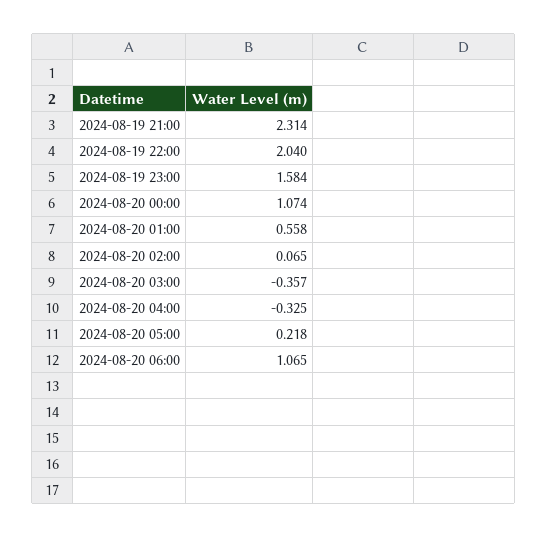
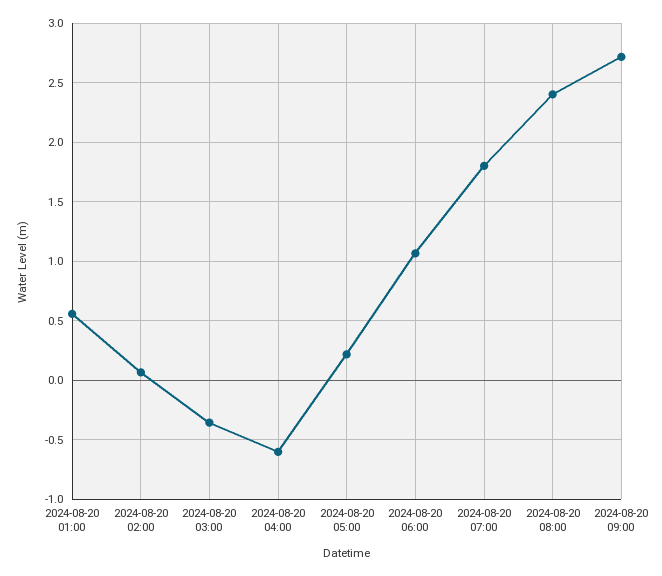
2024-08-19 21:00: 2.314 -> none
2024-08-19 22:00: 2.04 -> none
2024-08-19 23:00: 1.584 -> none
2024-08-20 00:00: 1.074 -> none
2024-08-20 04:00: -0.325 -> -0.6
2024-08-20 07:00: none -> 1.8
2024-08-20 08:00: none -> 2.4
2024-08-20 09:00: none -> 2.7

